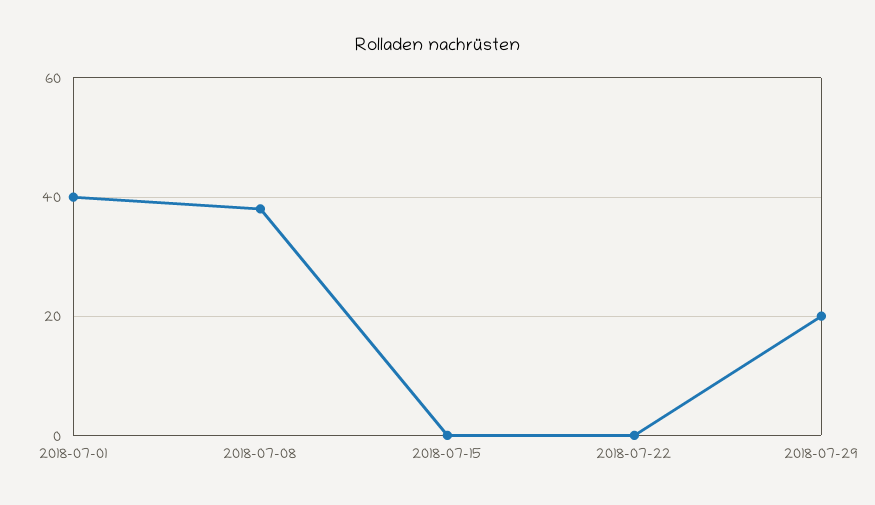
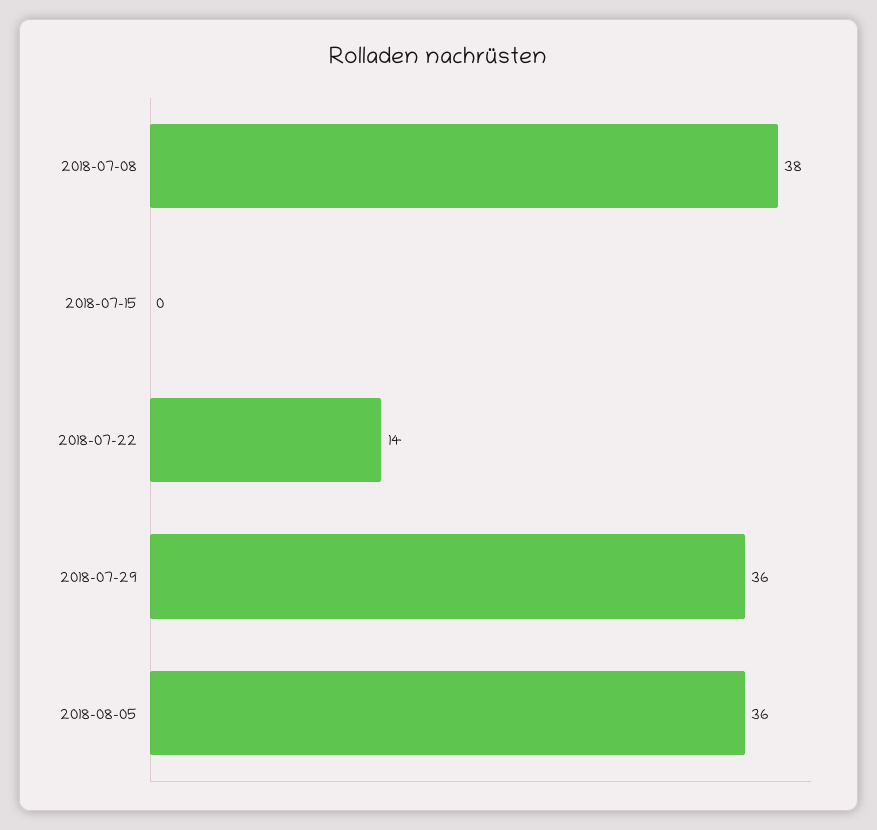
2018-07-01: 40 -> none
2018-07-22: 0 -> 14
2018-07-29: 20 -> 36
2018-08-05: none -> 36

